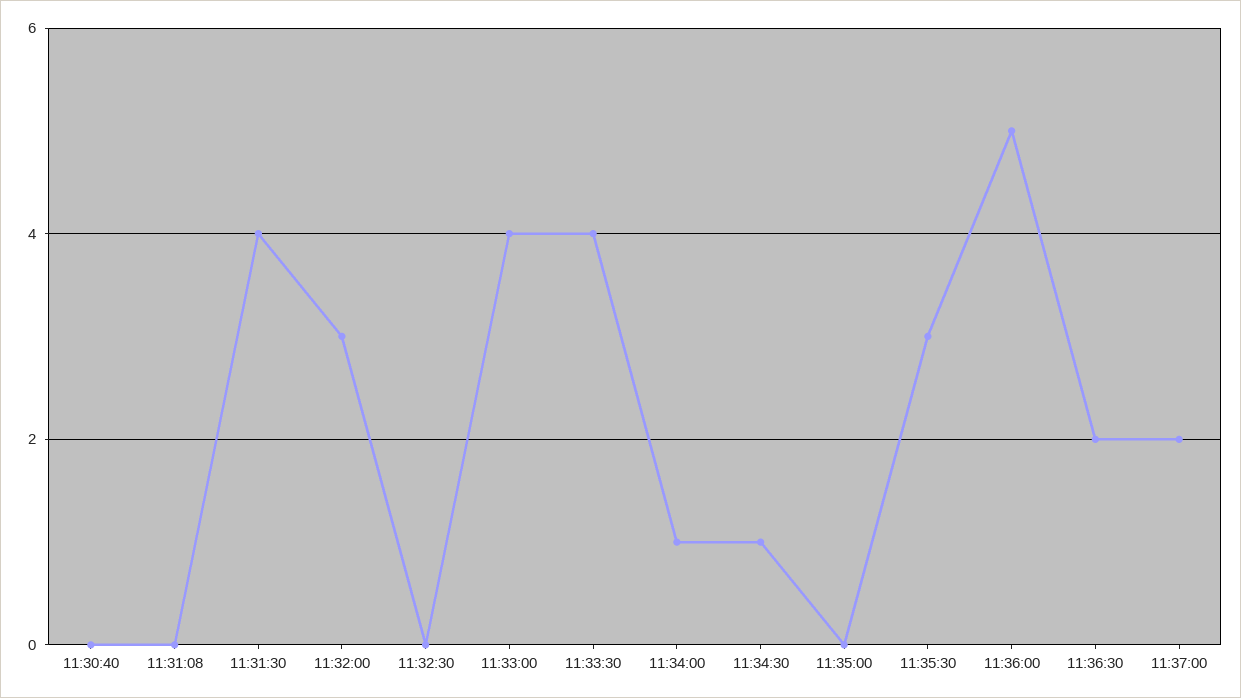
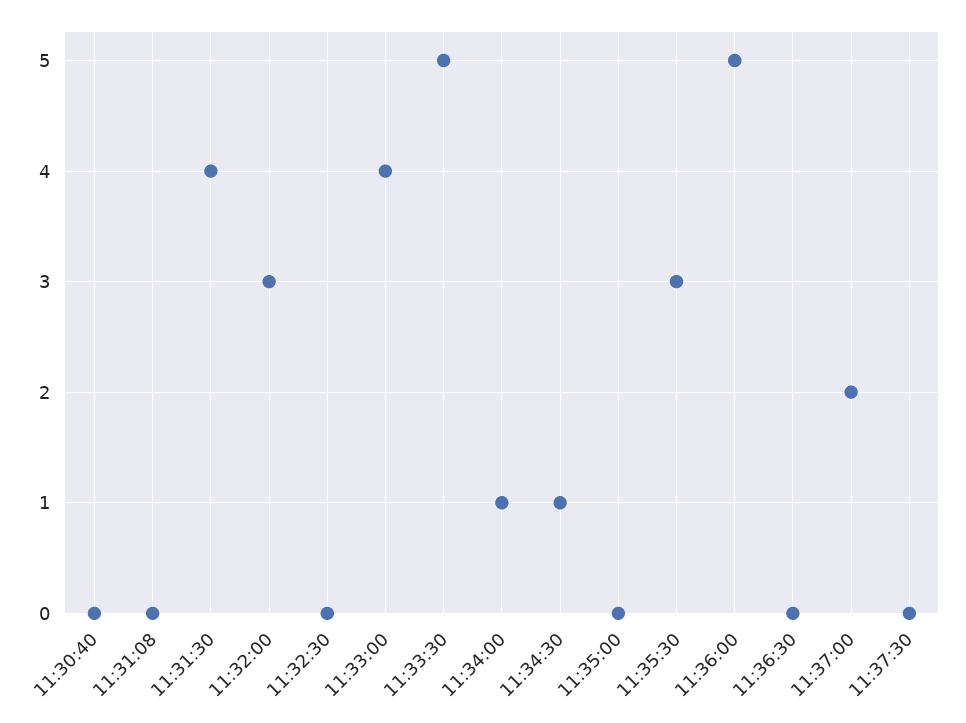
11:33:30: 4 -> 5
11:36:30: 2 -> 0
11:37:30: none -> 0

